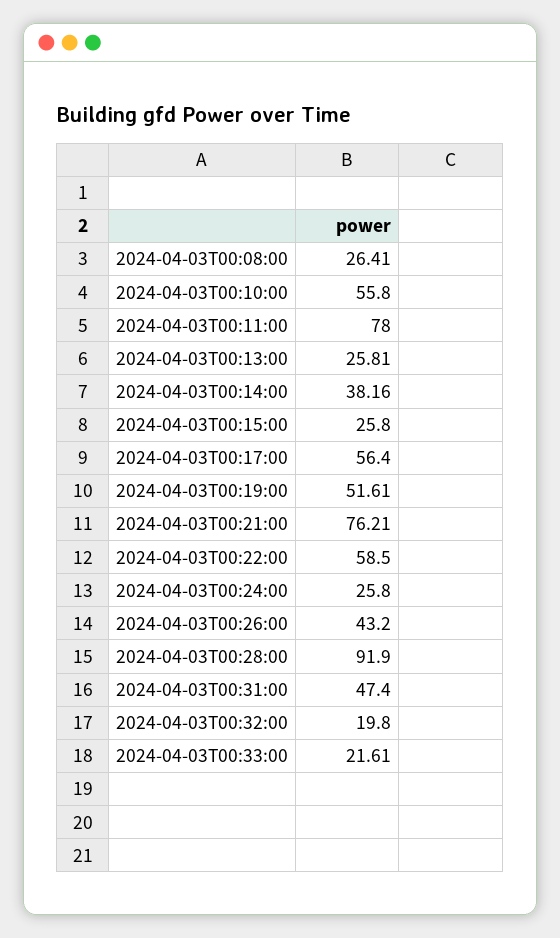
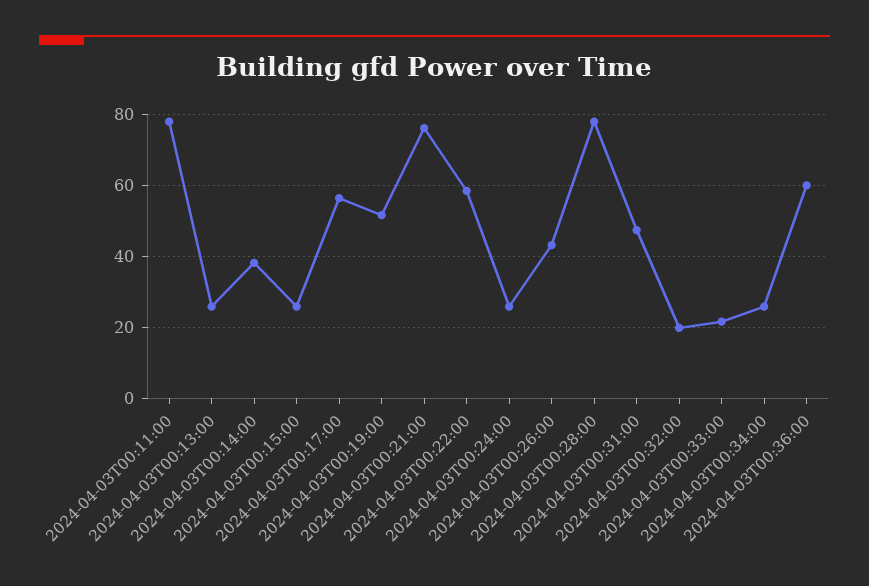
2024-04-03T00:08:00: 26.41 -> none
2024-04-03T00:10:00: 55.8 -> none
2024-04-03T00:28:00: 91.9 -> 78
2024-04-03T00:34:00: none -> 26
2024-04-03T00:36:00: none -> 60

